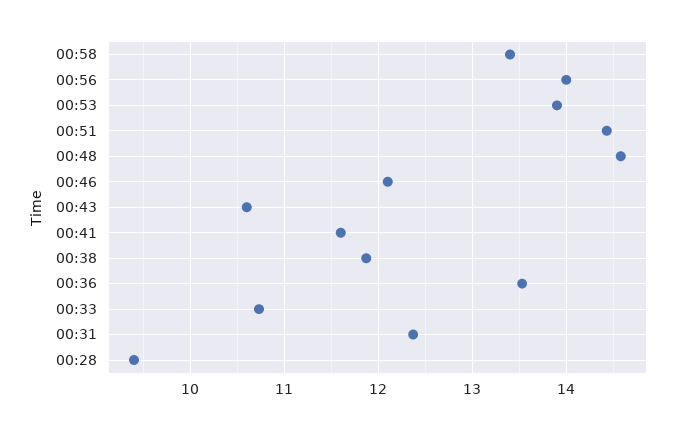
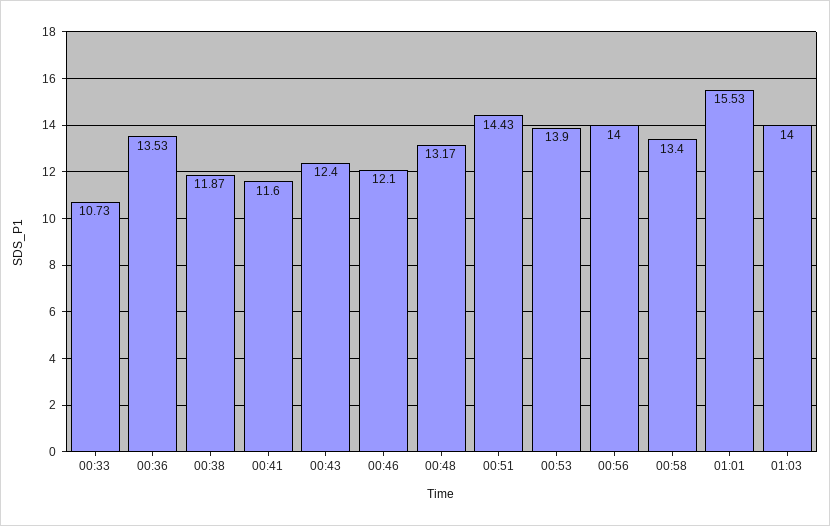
00:48: 14.6 -> 13.17
00:43: 10.6 -> 12.4
00:31: 12.4 -> none
00:28: 9.4 -> none
01:01: none -> 15.53
01:03: none -> 14

